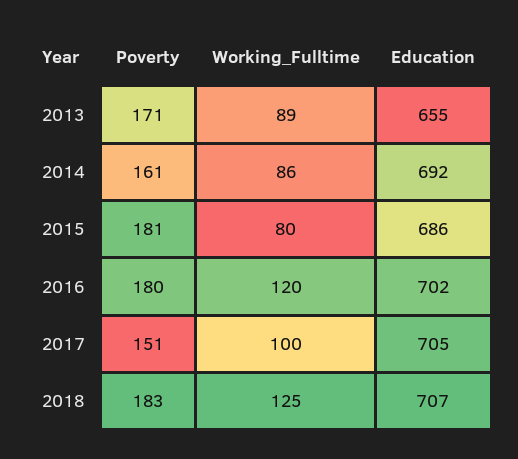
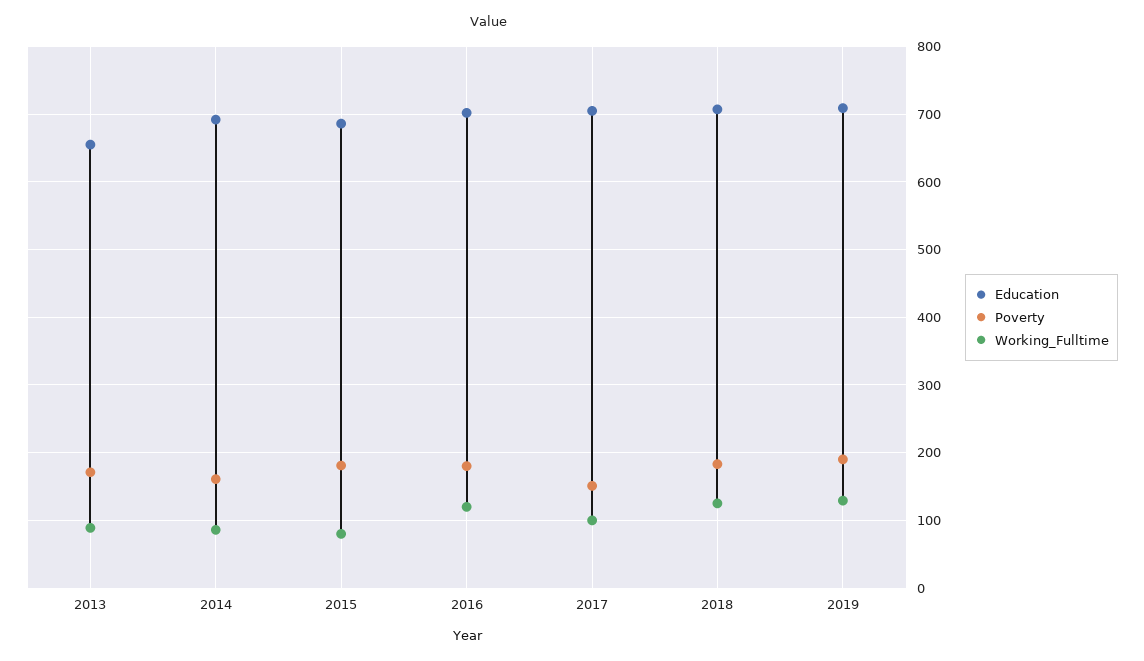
Education, 2019: none -> 710
Poverty, 2019: none -> 190
Working_Fulltime, 2019: none -> 130

